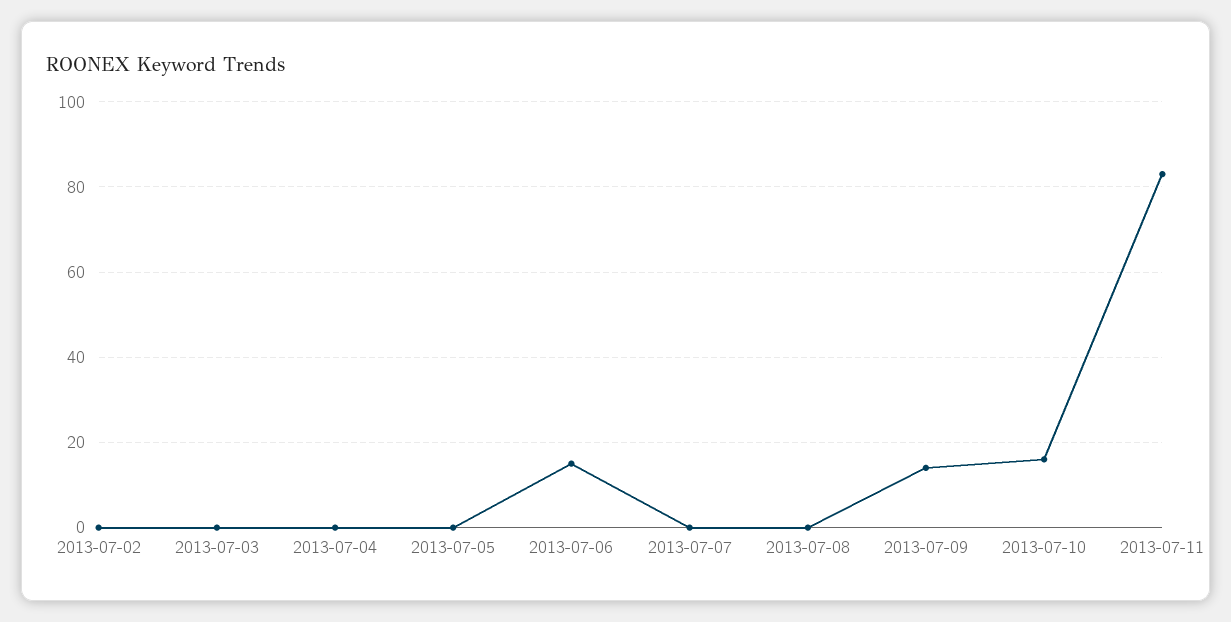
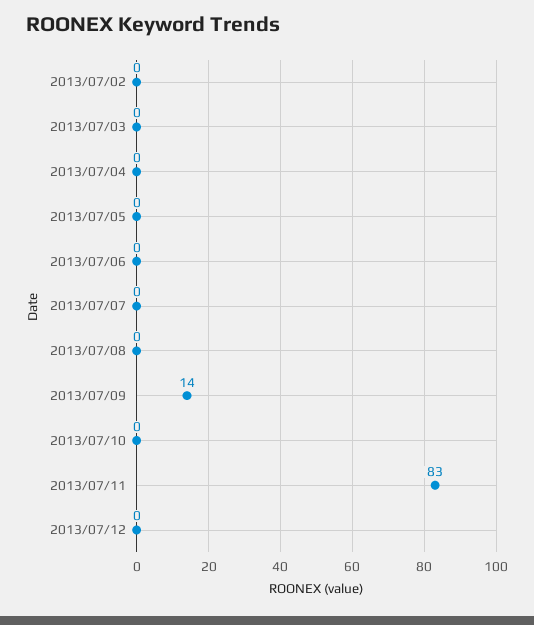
2013-07-06: 15 -> 0
2013-07-10: 15 -> 0
2013/07/12: none -> 0

